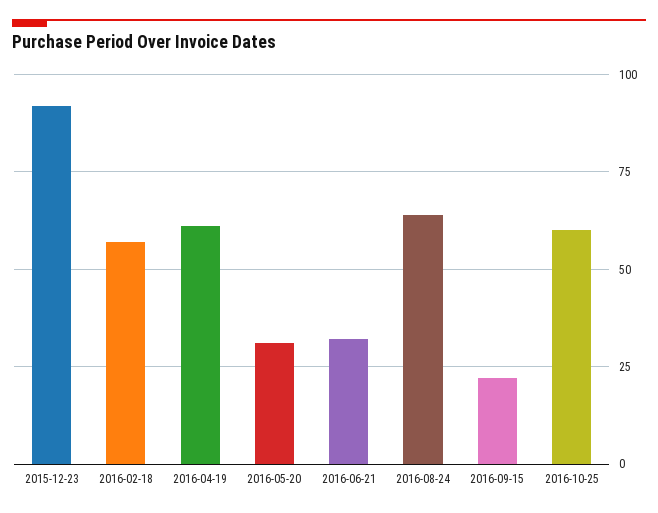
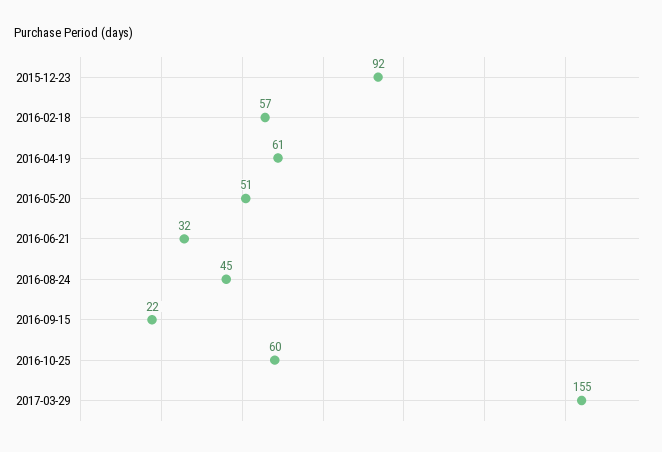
2016-05-20: 30 -> 51
2016-08-24: 65 -> 45
2017-03-29: none -> 155

